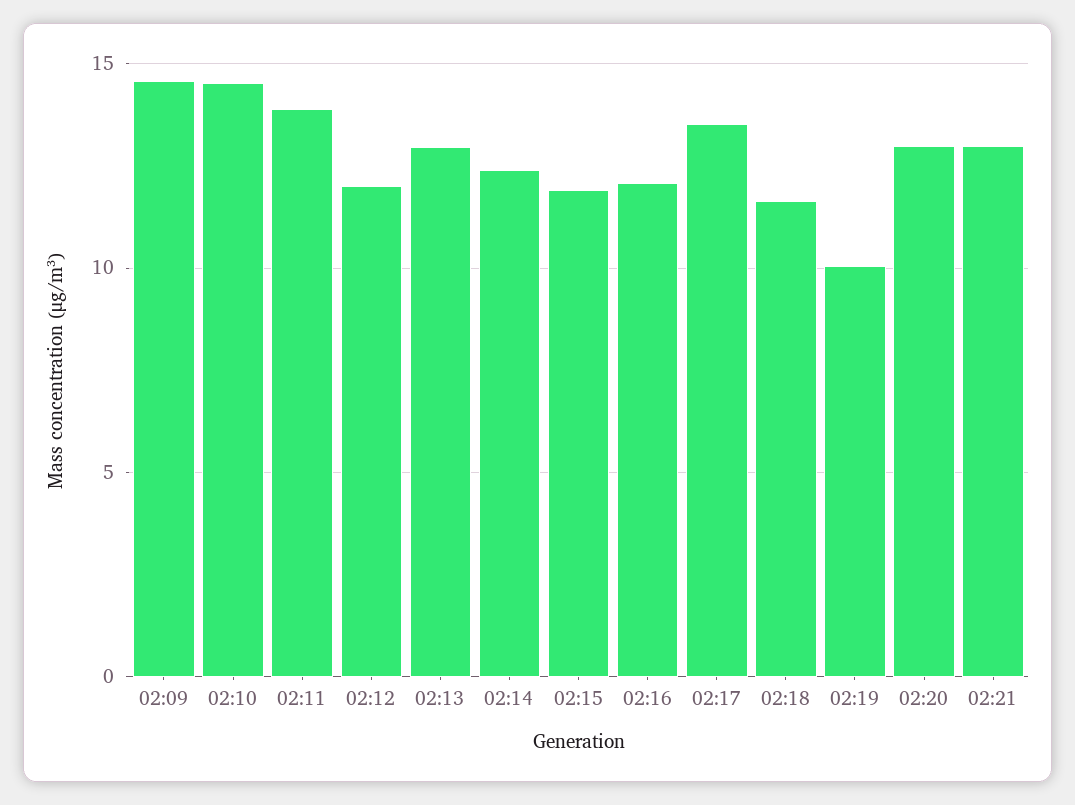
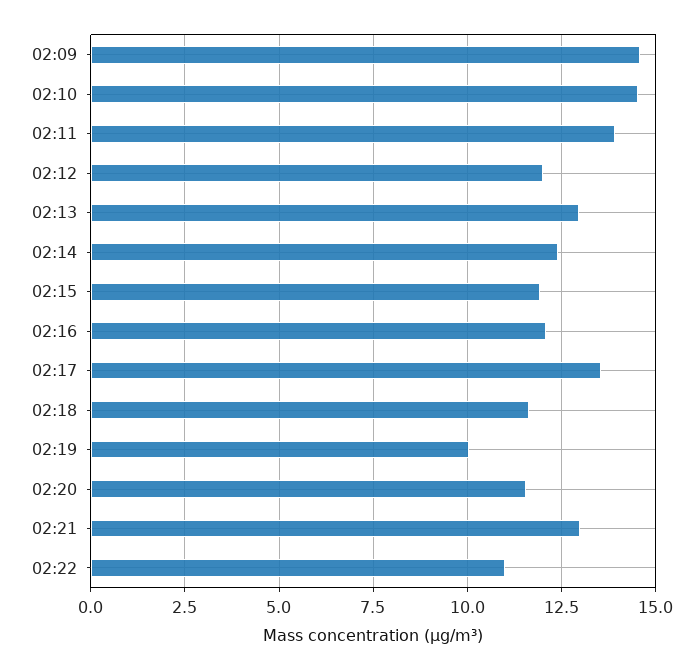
02:20: 13 -> 11.5
02:22: none -> 11

